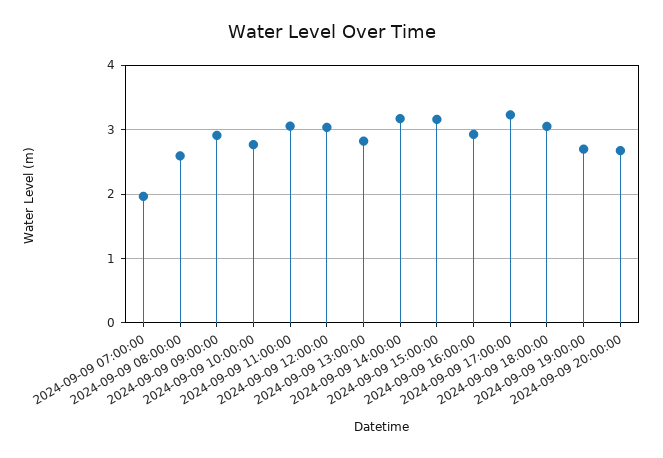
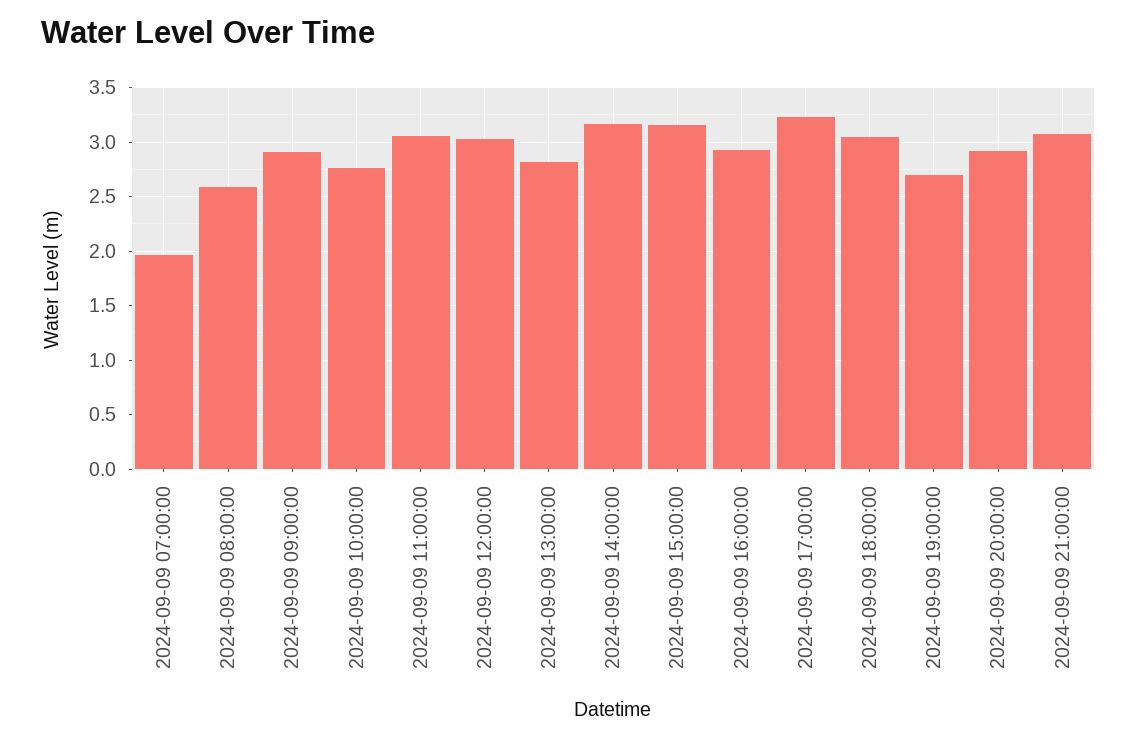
2024-09-09 20:00:00: 2.7 -> 2.9
2024-09-09 21:00:00: none -> 3.1

